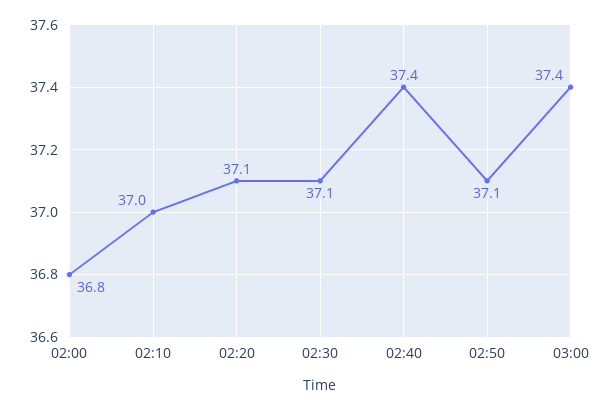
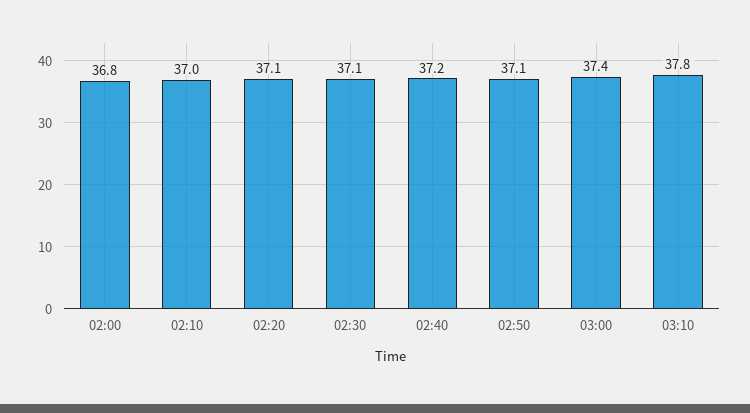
02:40: 37.4 -> 37.2
03:10: none -> 37.8

